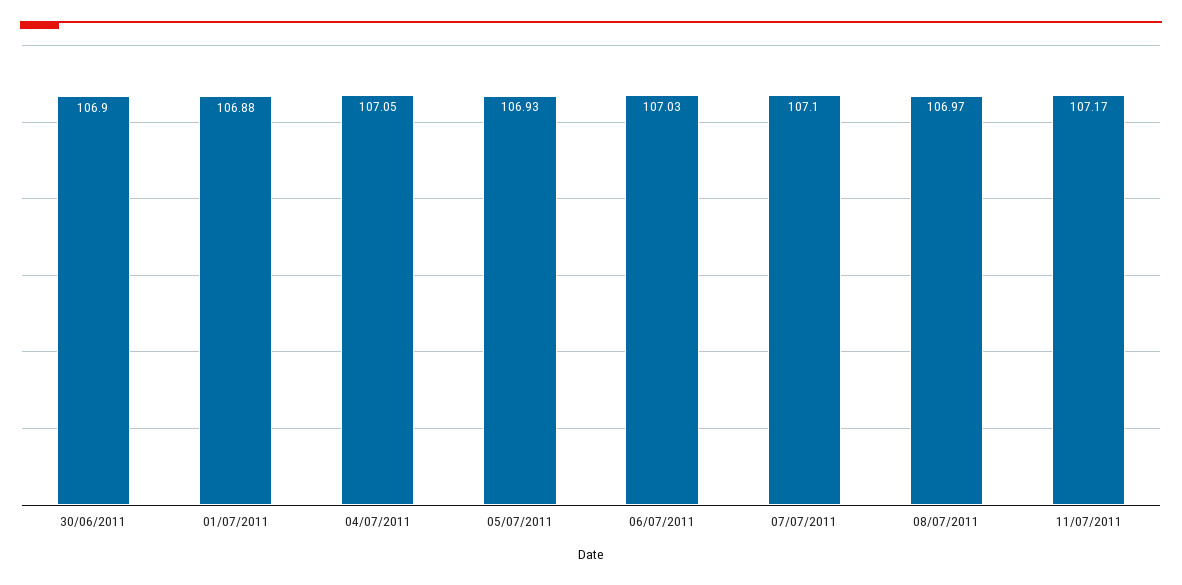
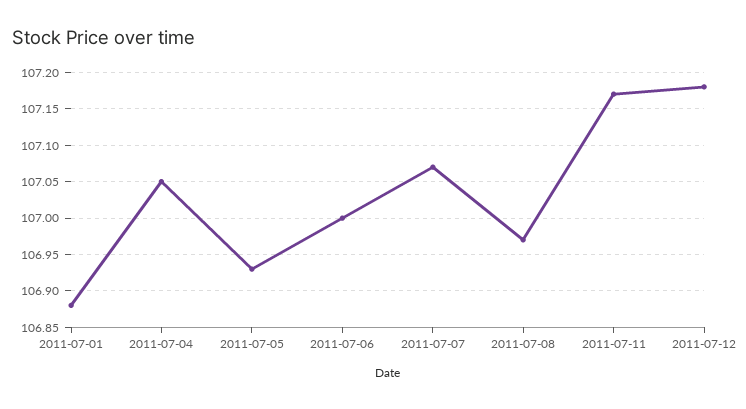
30/06/2011: 106.9 -> none
06/07/2011: 107.03 -> 107
07/07/2011: 107.1 -> 107.07
2011-07-12: none -> 107.18

